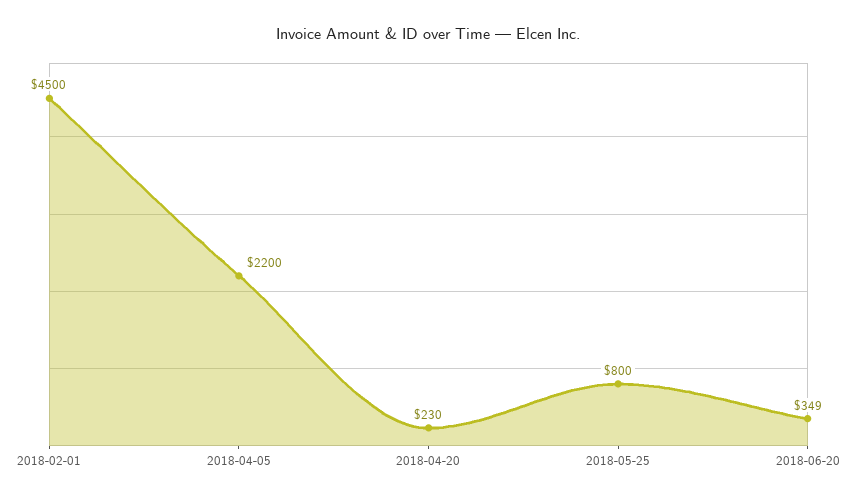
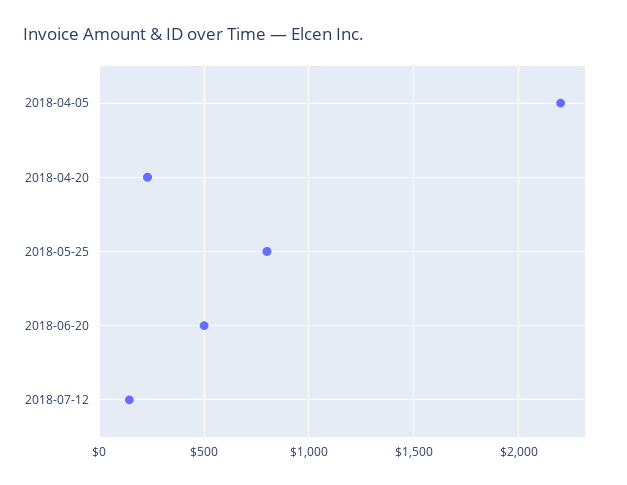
2018-02-01: 4500 -> none
2018-06-20: 349 -> 500
2018-07-12: none -> 150

